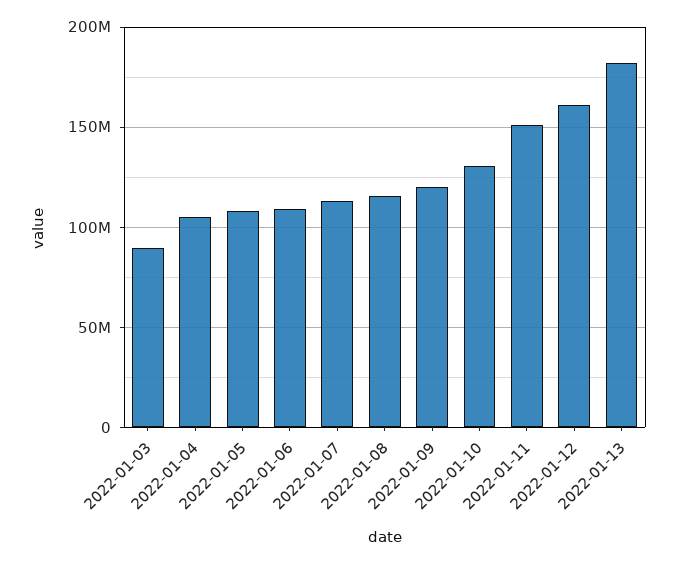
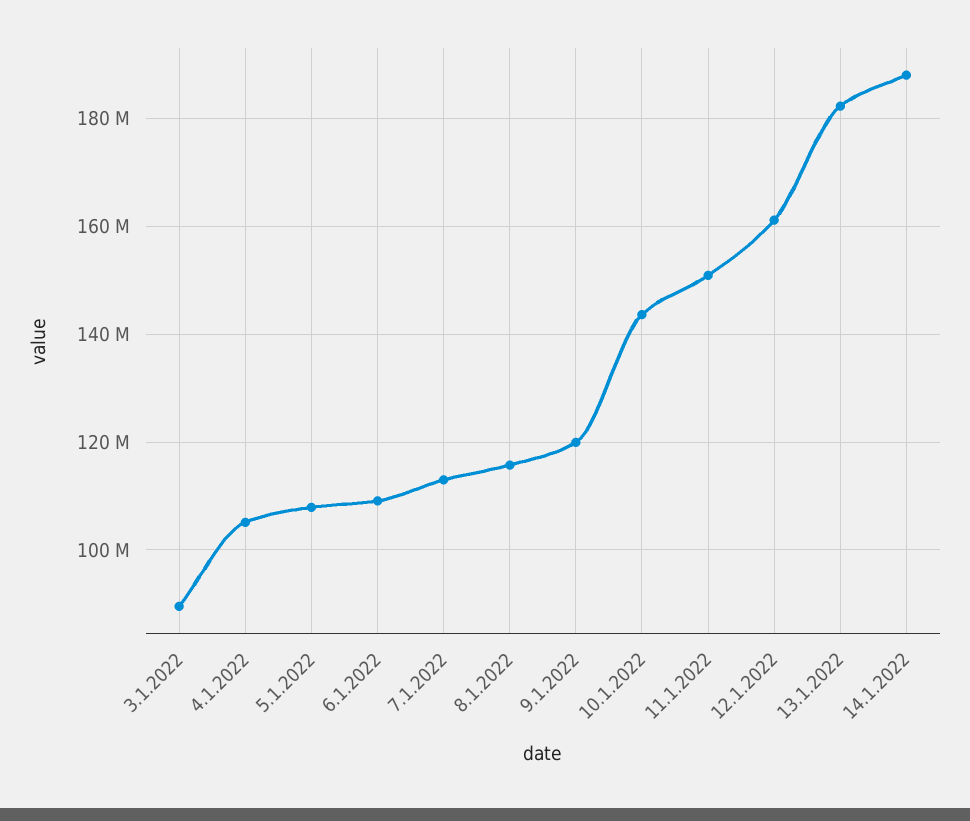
2022-01-10: 130000000 -> 144000000
14.1.2022: none -> 188000000

